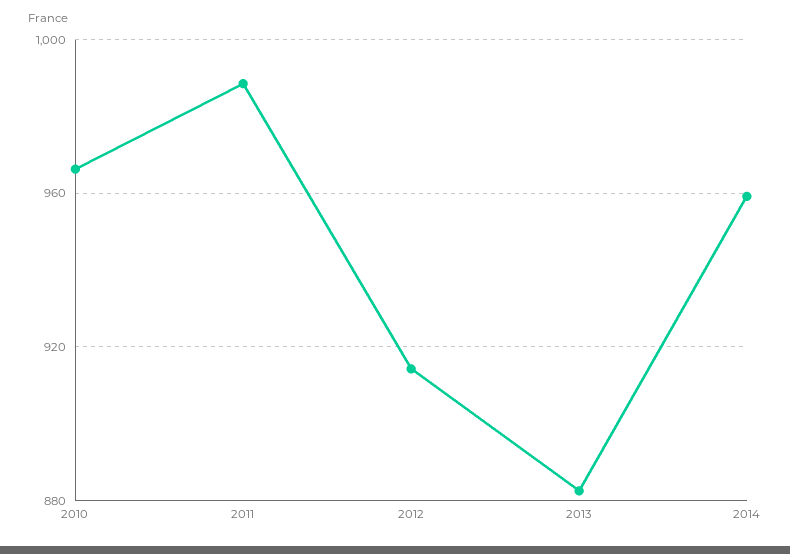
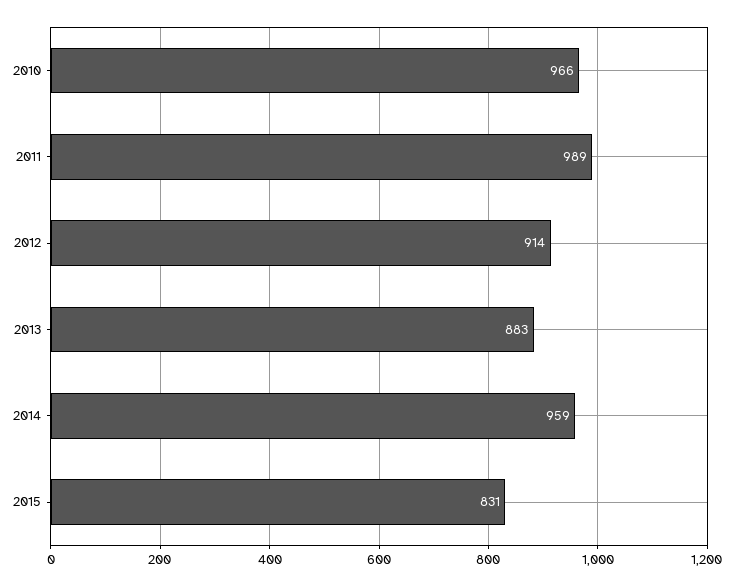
2015: none -> 831

